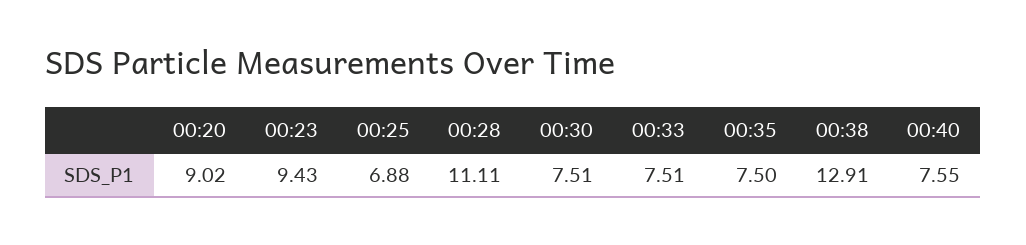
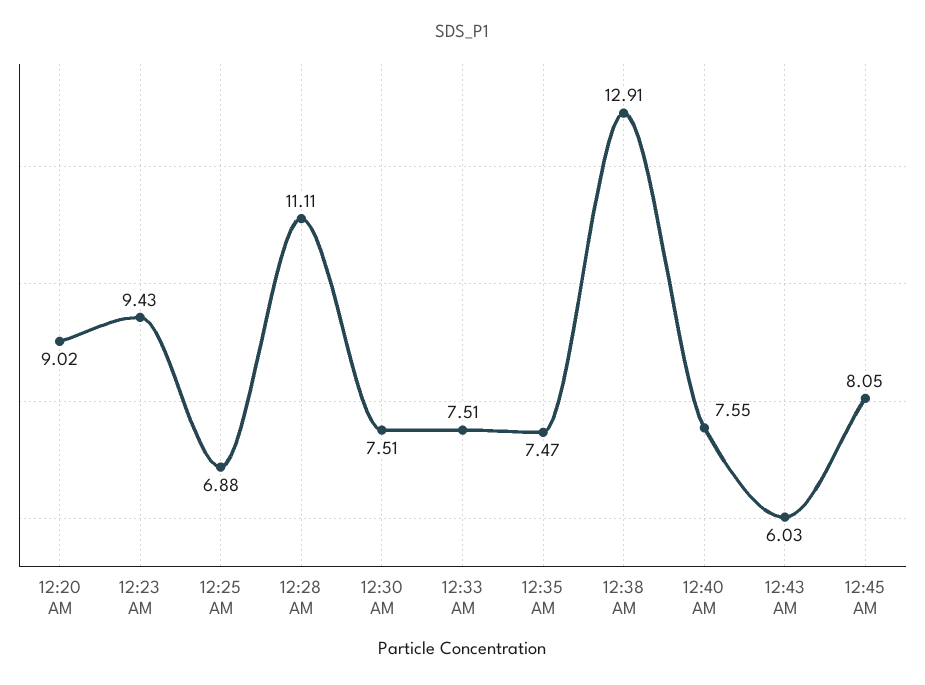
00:35: 7.5 -> 7.47
12:43 AM: none -> 6.03
12:45 AM: none -> 8.05

